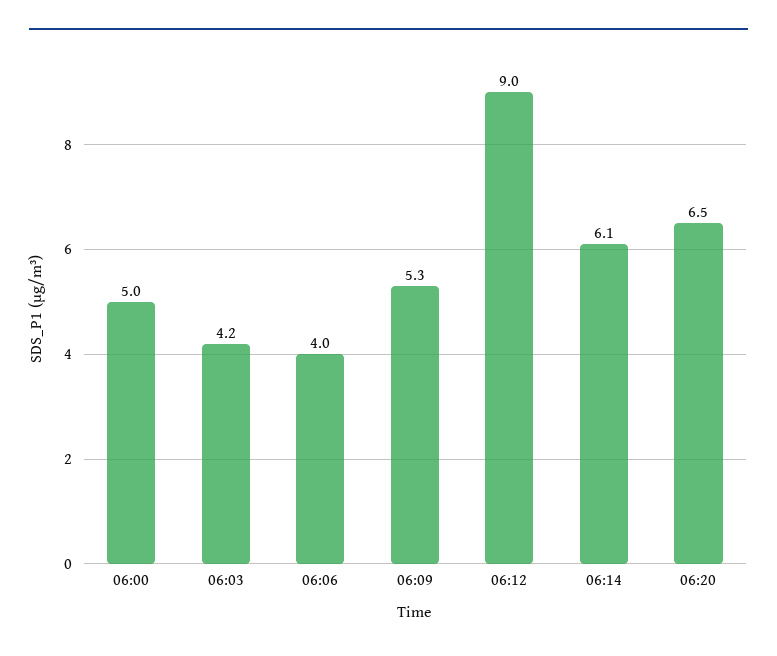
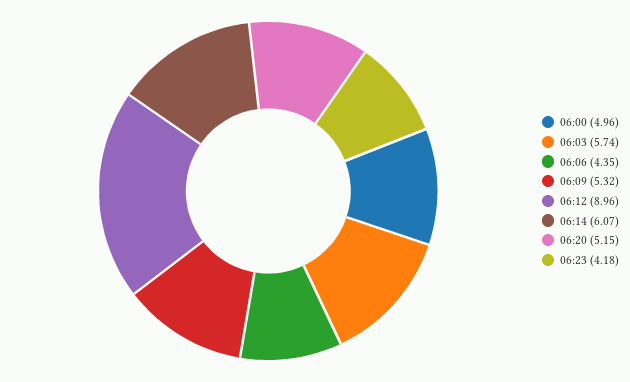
06:03: 4.2 -> 5.74
06:06: 4 -> 4.35
06:20: 6.5 -> 5.15
06:23: none -> 4.18

